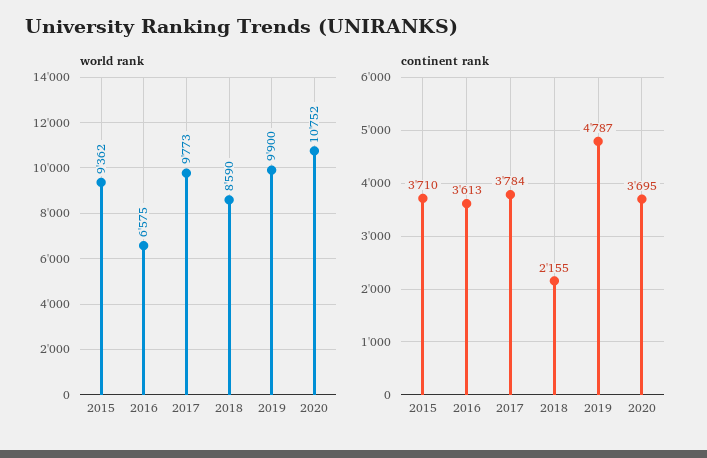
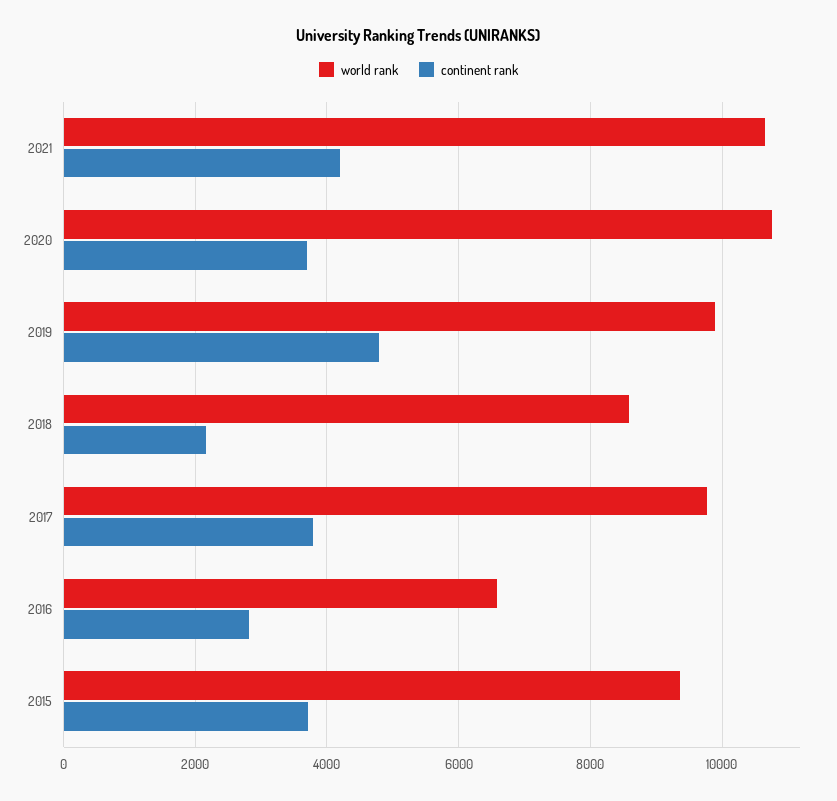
continent rank, 2016: 3613 -> 2800
world rank, 2021: none -> 10600
continent rank, 2021: none -> 4200

